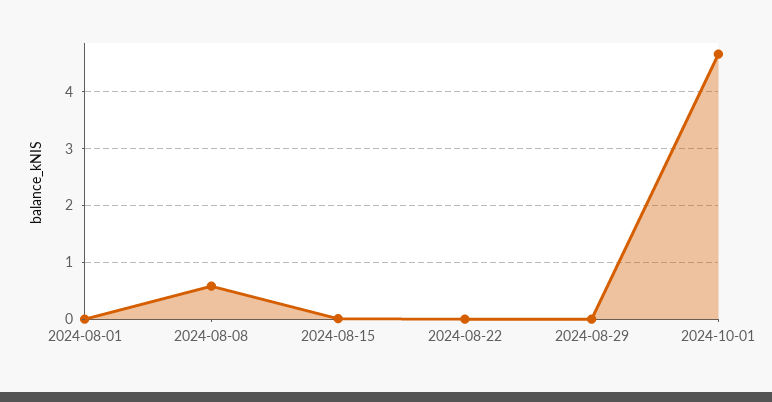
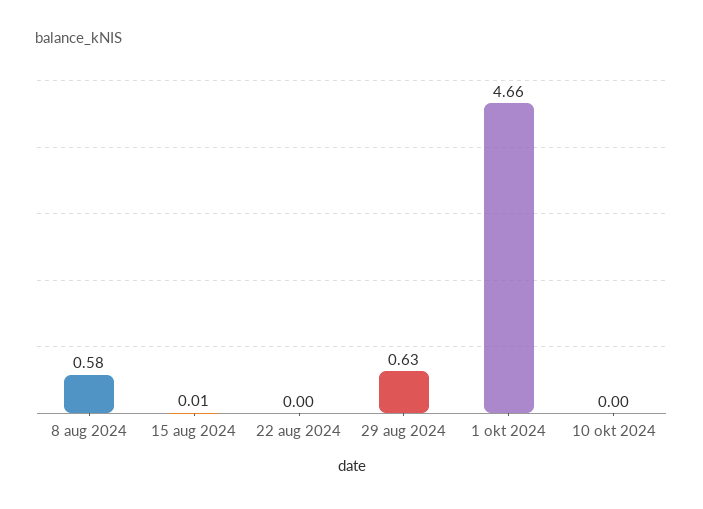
2024-08-01: 0 -> none
2024-08-29: 0 -> 0.63
10 okt 2024: none -> 0

